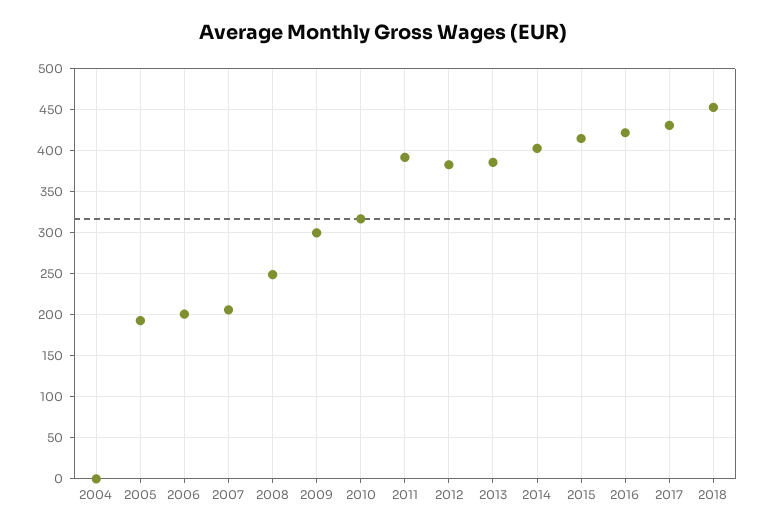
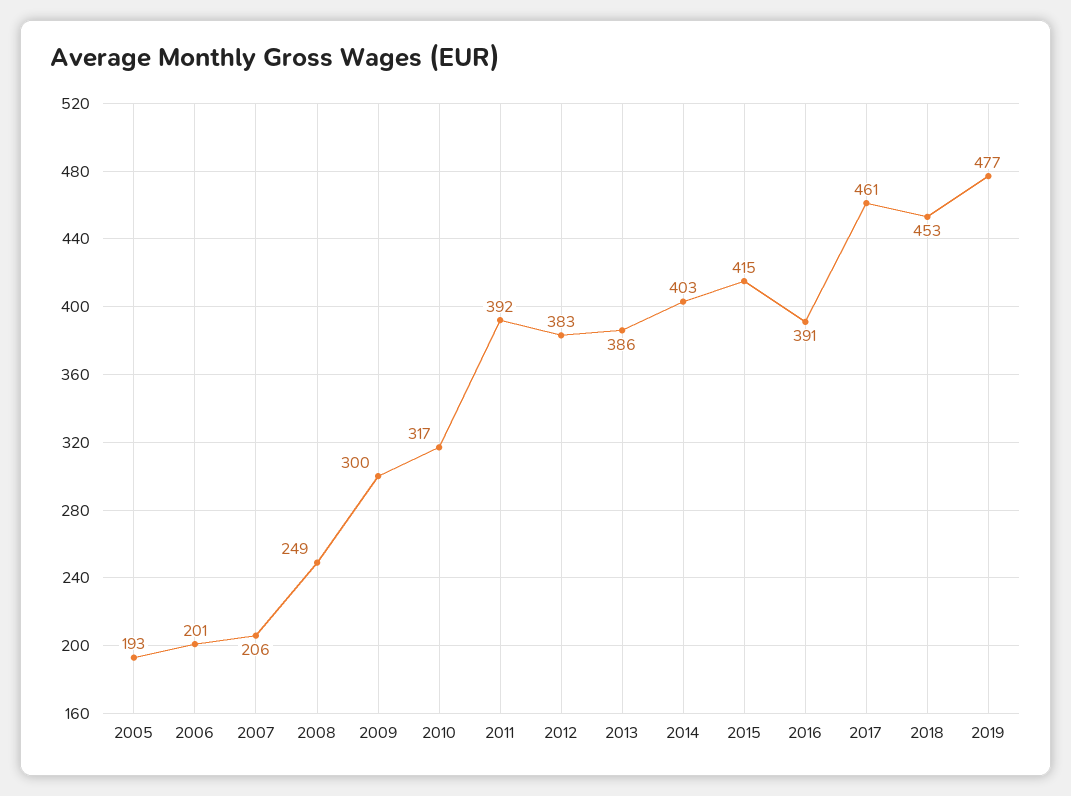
2004: 0 -> none
2016: 420 -> 391
2017: 430 -> 461
2019: none -> 477

